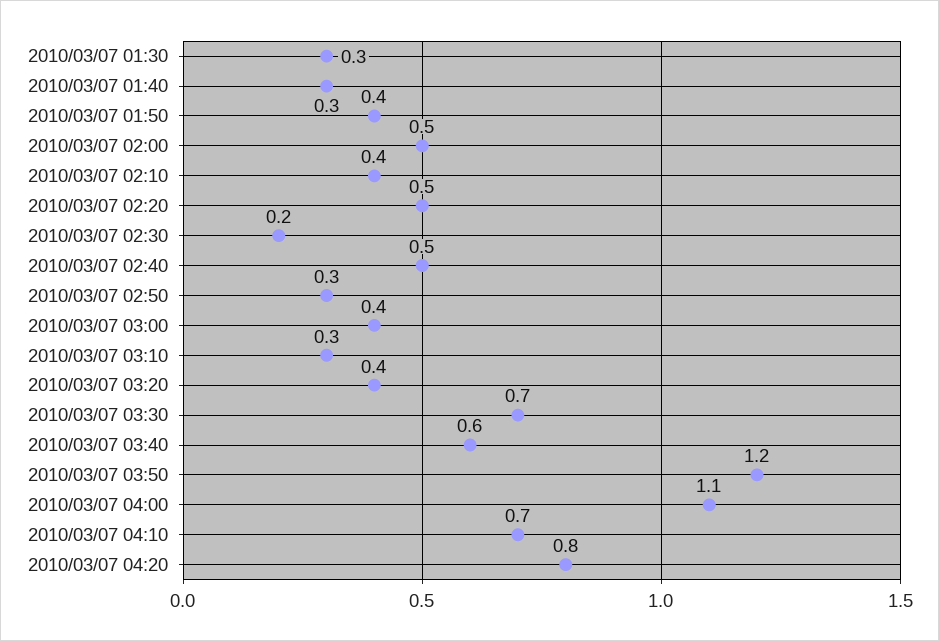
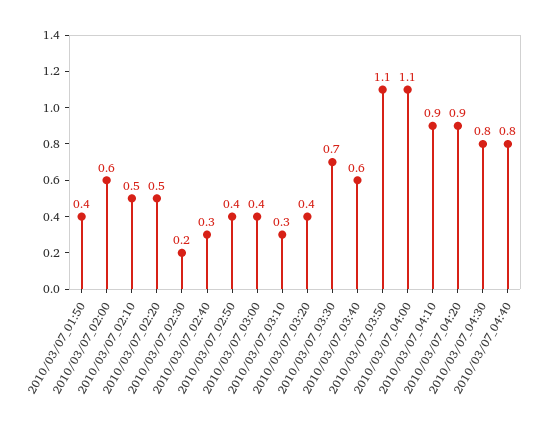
2010/03/07 01:30: 0.3 -> none
2010/03/07 01:40: 0.3 -> none
2010/03/07 02:00: 0.5 -> 0.6
2010/03/07 02:10: 0.4 -> 0.5
2010/03/07 02:40: 0.5 -> 0.3
2010/03/07 02:50: 0.3 -> 0.4
2010/03/07 03:50: 1.2 -> 1.1
2010/03/07 04:10: 0.7 -> 0.9
2010/03/07 04:20: 0.8 -> 0.9
2010/03/07_04:30: none -> 0.8
2010/03/07_04:40: none -> 0.8

